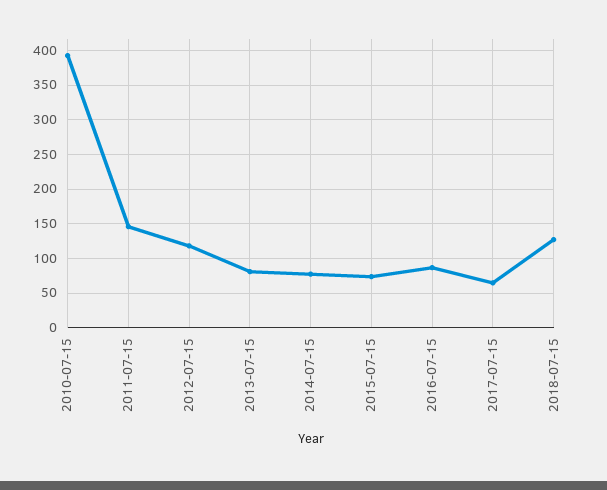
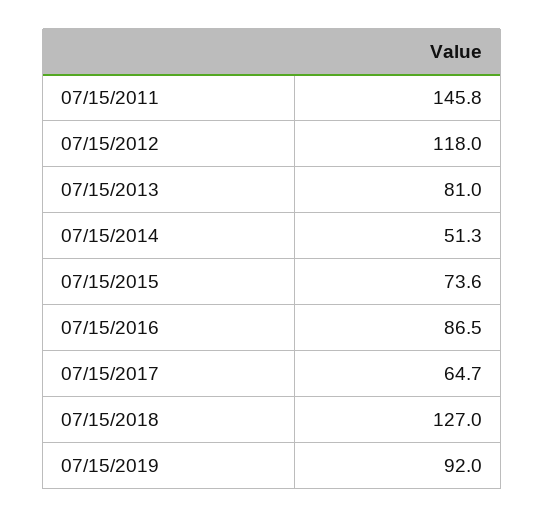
2010-07-15: 390 -> none
2014-07-15: 80 -> 51.3
07/15/2019: none -> 92

